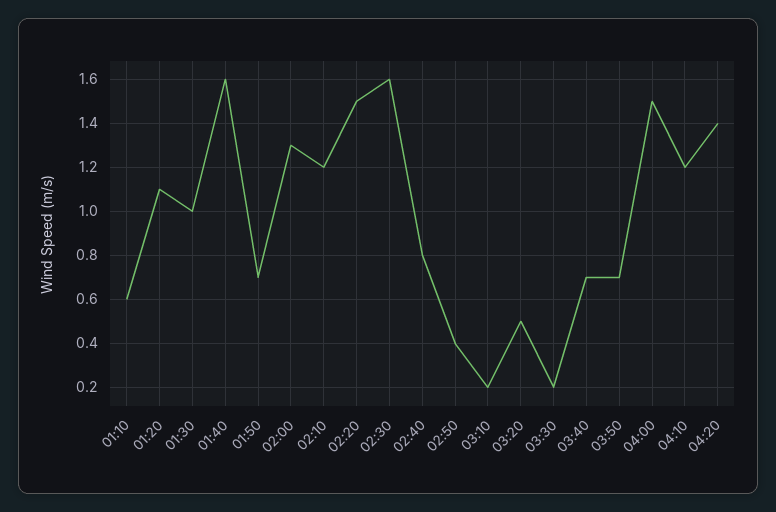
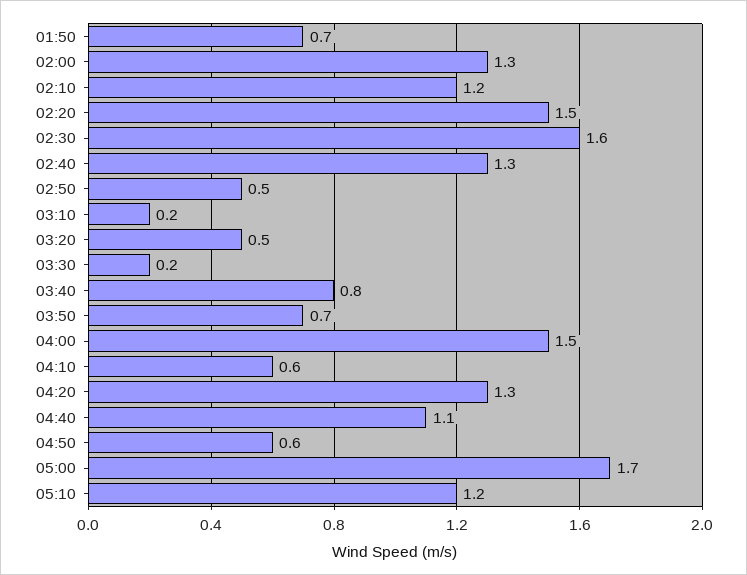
01:10: 0.6 -> none
01:20: 1.1 -> none
01:30: 1 -> none
01:40: 1.6 -> none
02:40: 0.8 -> 1.3
02:50: 0.4 -> 0.5
03:40: 0.7 -> 0.8
04:10: 1.2 -> 0.6
04:20: 1.4 -> 1.3
04:40: none -> 1.1
04:50: none -> 0.6
05:00: none -> 1.7
05:10: none -> 1.2

